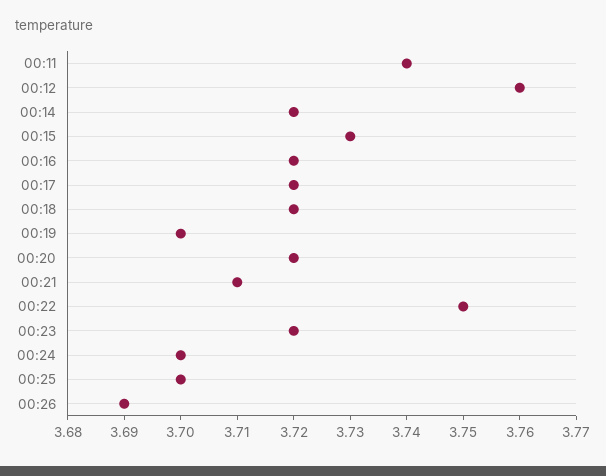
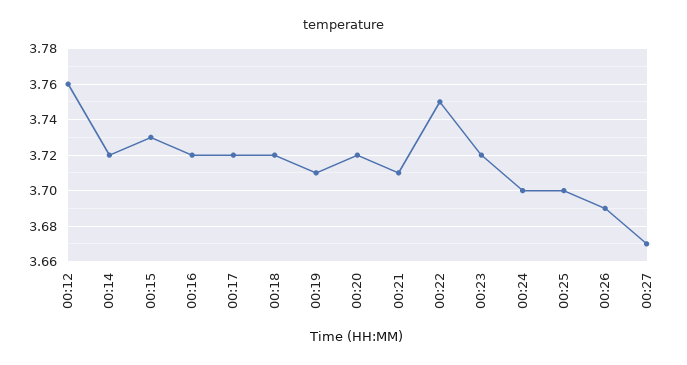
00:11: 3.74 -> none
00:19: 3.7 -> 3.71
00:27: none -> 3.67

